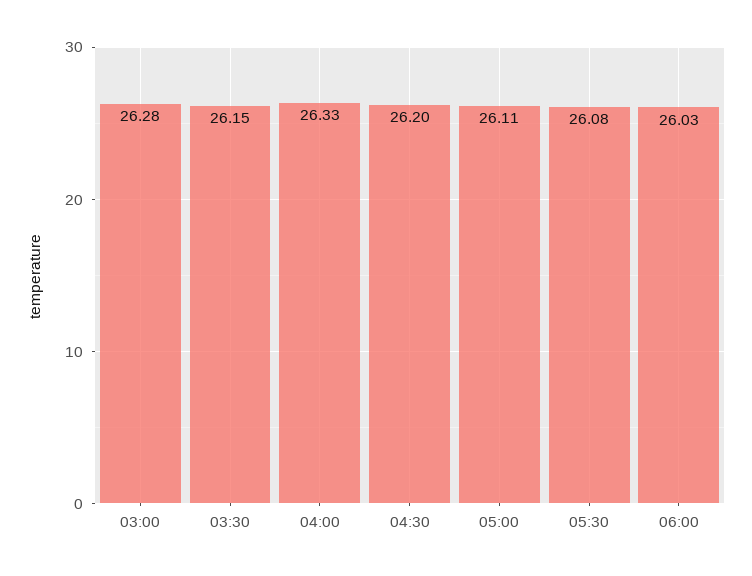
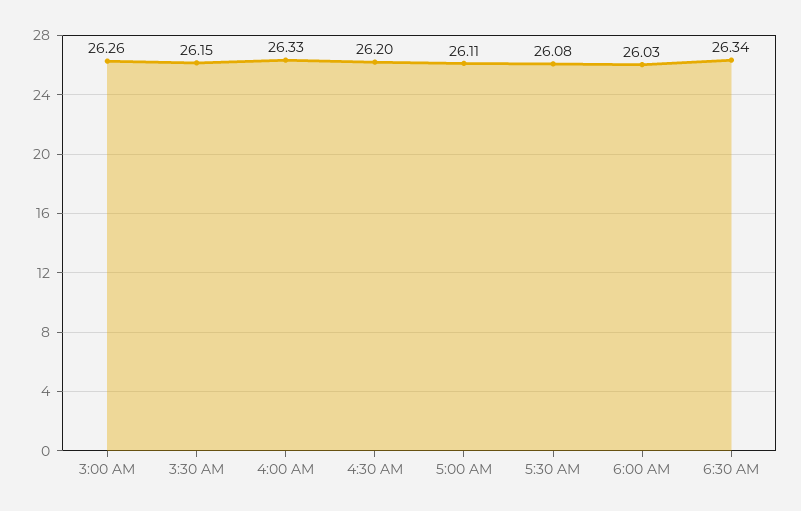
03:00: 26.28 -> 26.26
6:30 AM: none -> 26.34

